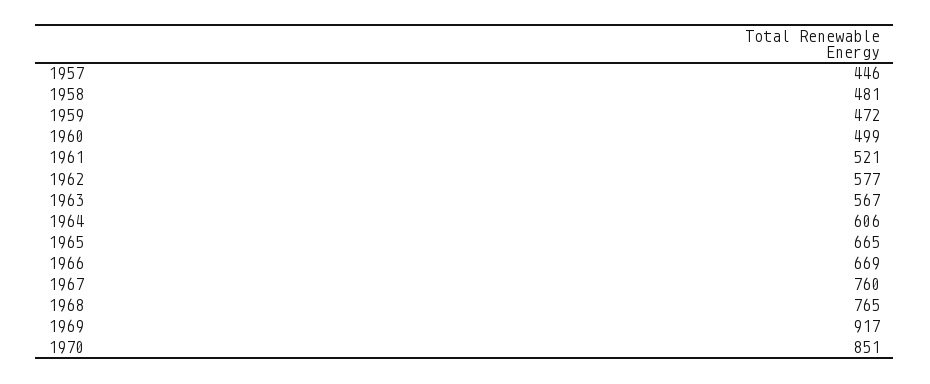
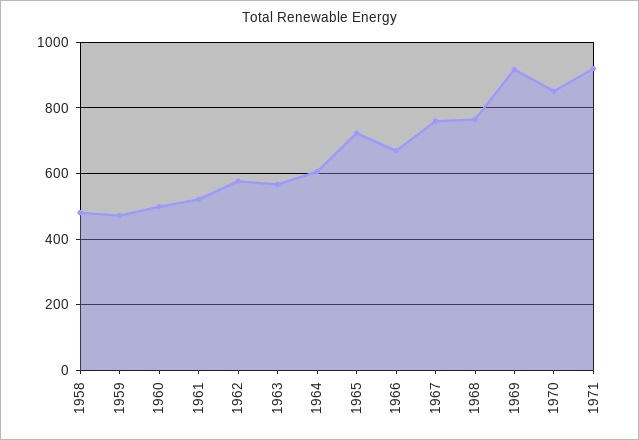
1957: 446 -> none
1965: 665 -> 720
1971: none -> 920

